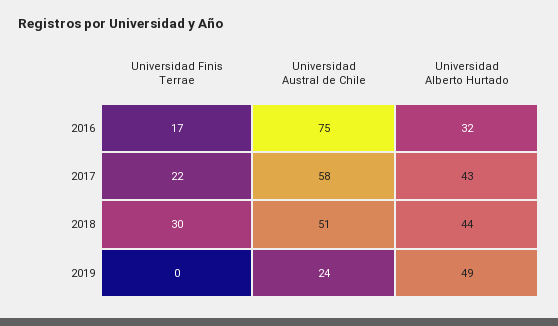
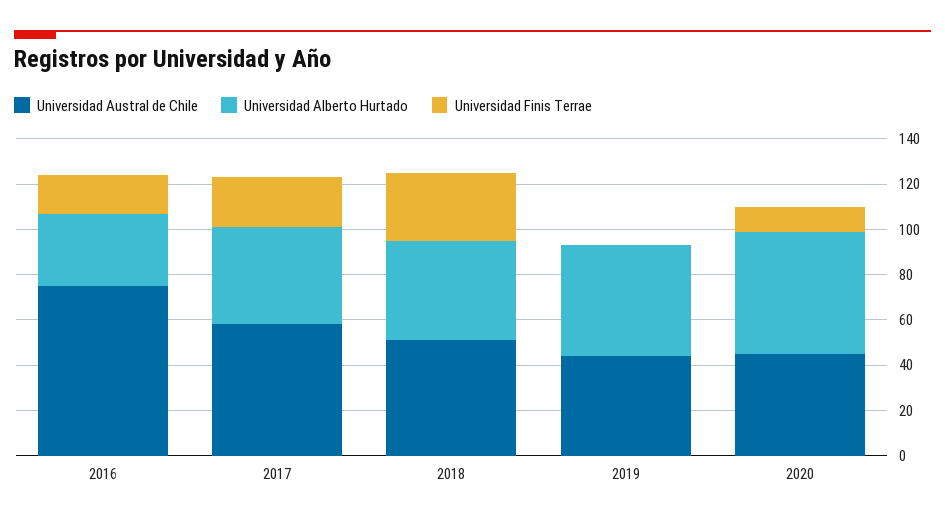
Universidad Austral de Chile, 2019: 24 -> 45
Universidad Austral de Chile, 2020: none -> 45
Universidad Alberto Hurtado, 2020: none -> 55
Universidad Finis Terrae, 2020: none -> 10

